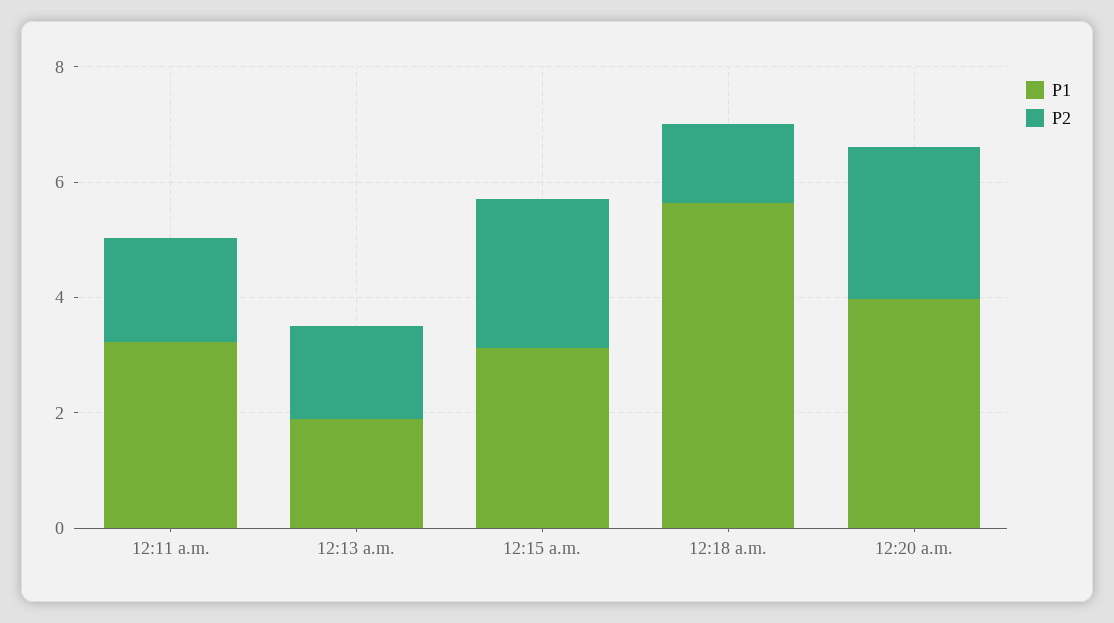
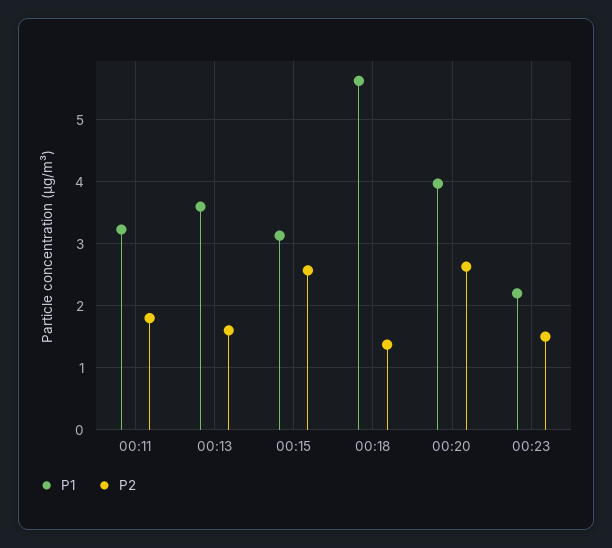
P1, 12:13 a.m.: 2 -> 3.6
P1, 00:23: none -> 2.2
P2, 00:23: none -> 1.5

